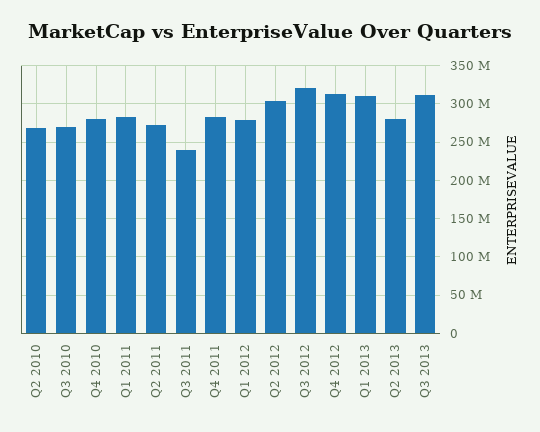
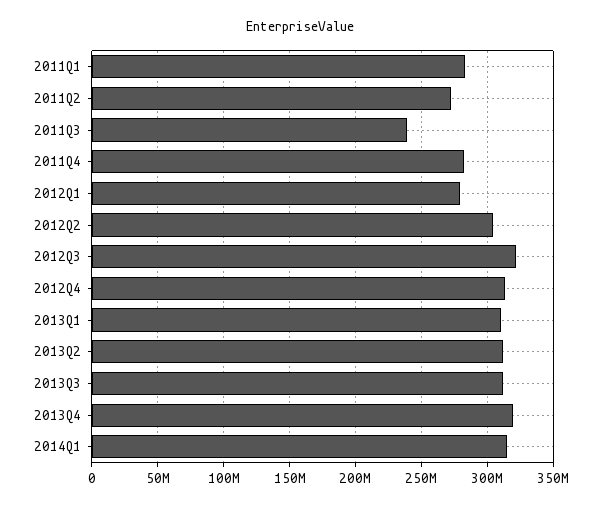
Q2 2010: 270000000 -> none
Q3 2010: 270000000 -> none
Q4 2010: 280000000 -> none
Q2 2013: 280000000 -> 310000000
2013Q4: none -> 320000000
2014Q1: none -> 315000000

